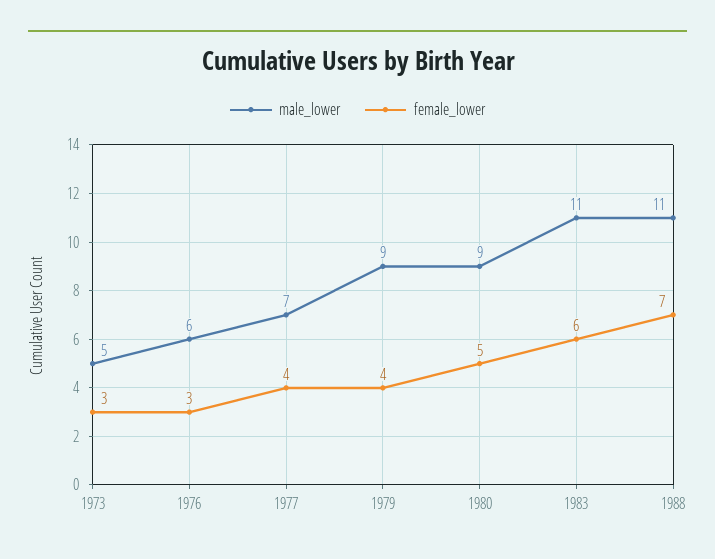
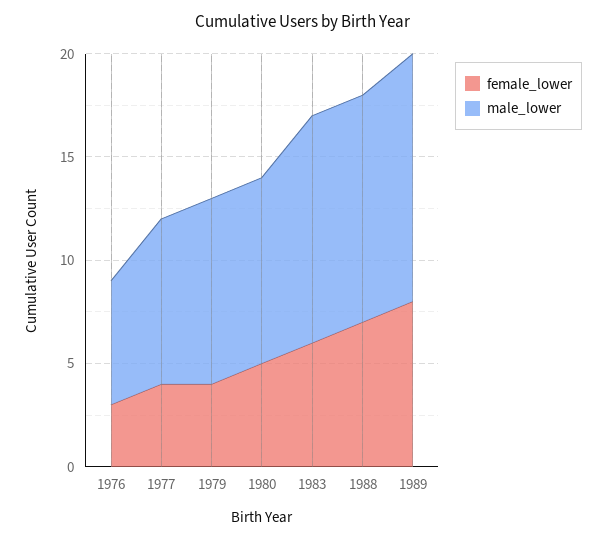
male_lower, 1973: 5 -> none
female_lower, 1973: 3 -> none
male_lower, 1977: 7 -> 8
female_lower, 1989: none -> 8
male_lower, 1989: none -> 12

